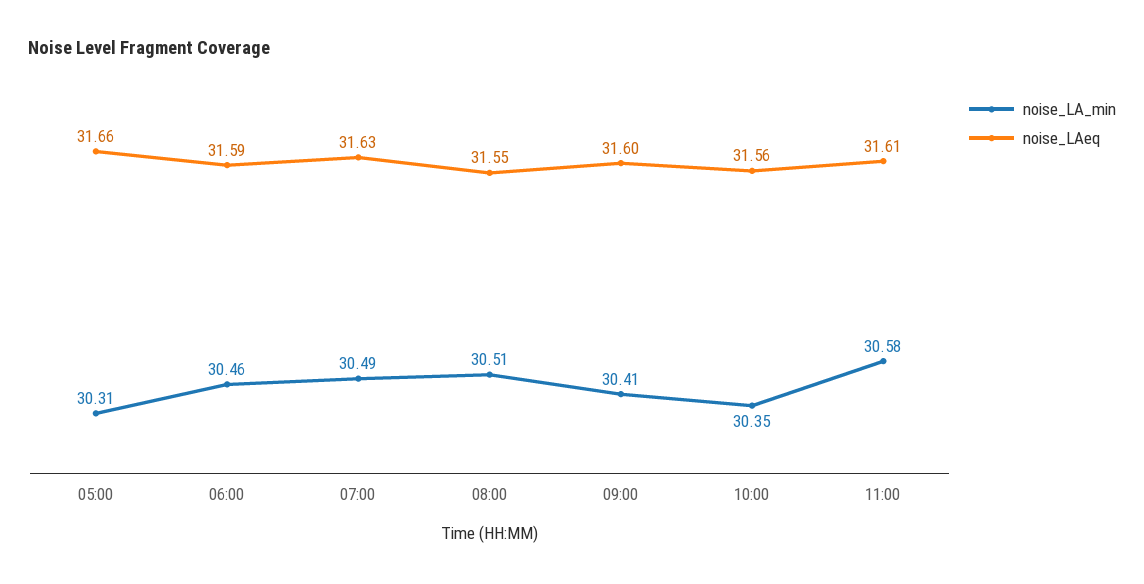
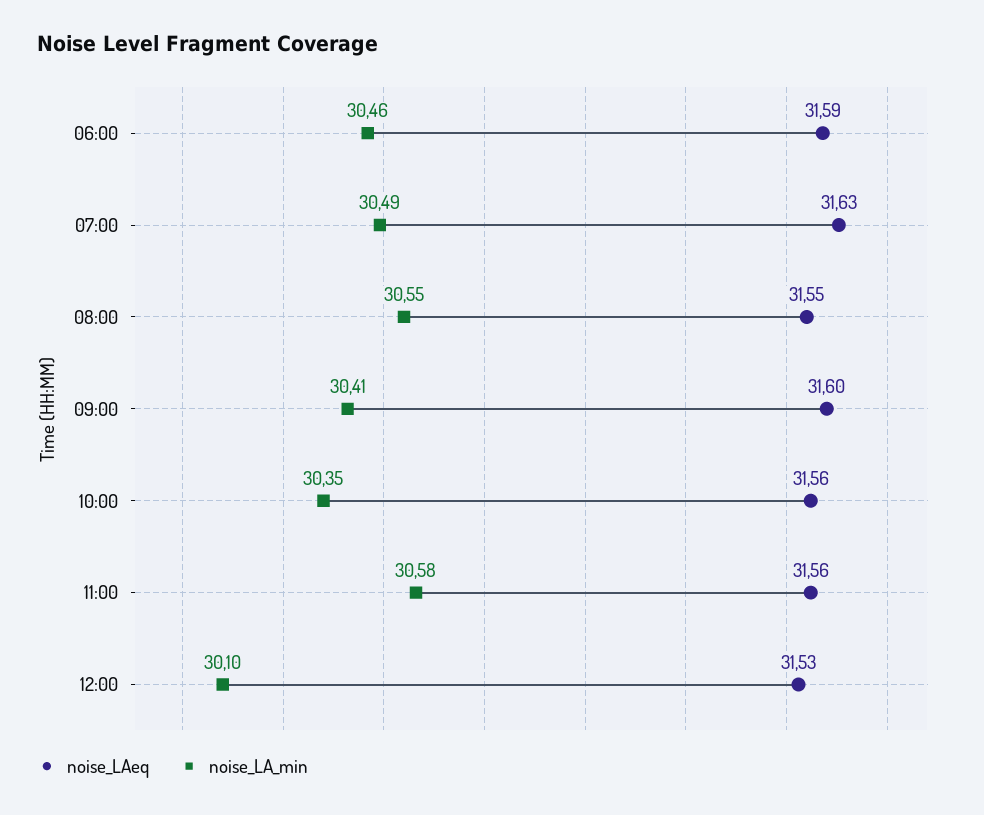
noise_LA_min, 05:00: 30.31 -> none
noise_LAeq, 05:00: 31.66 -> none
noise_LA_min, 08:00: 30.51 -> 30.55
noise_LAeq, 11:00: 31.61 -> 31.56
noise_LAeq, 12:00: none -> 31.53
noise_LA_min, 12:00: none -> 30.1

